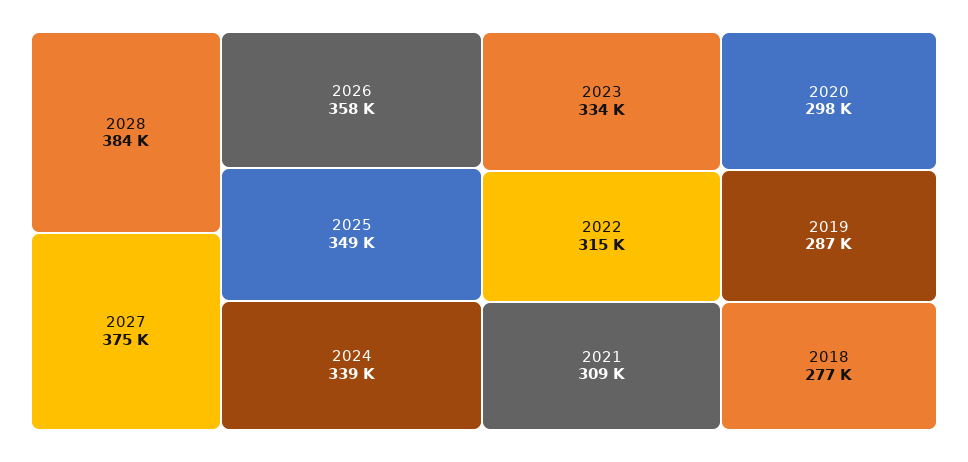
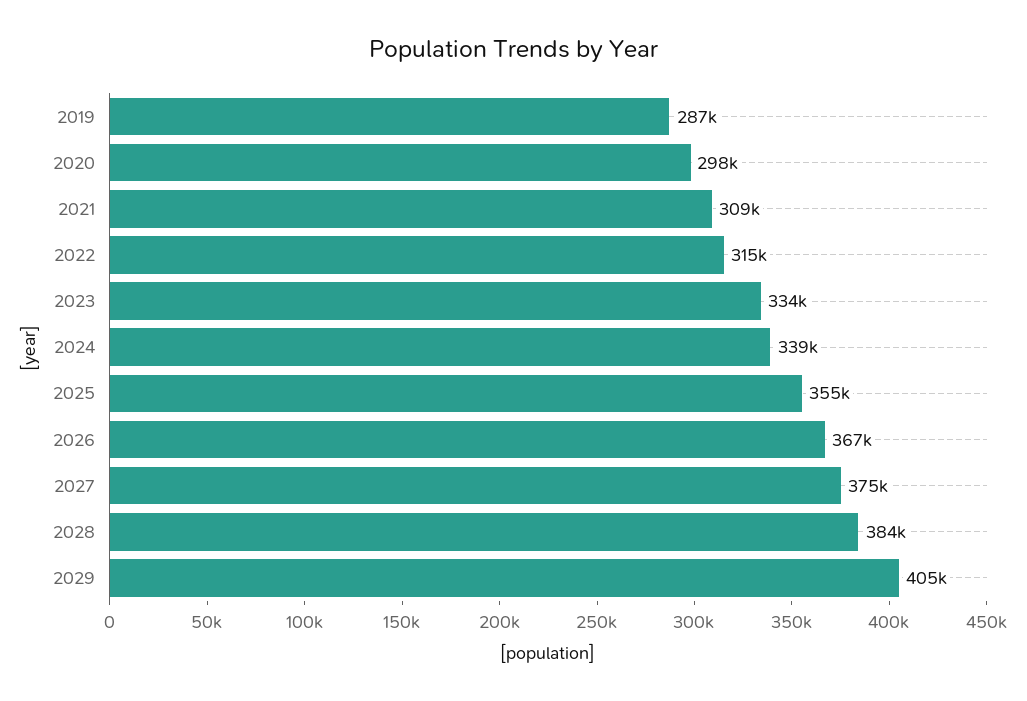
2026: 358000 -> 367000
2025: 349000 -> 355000
2018: 277000 -> none
2029: none -> 405000

